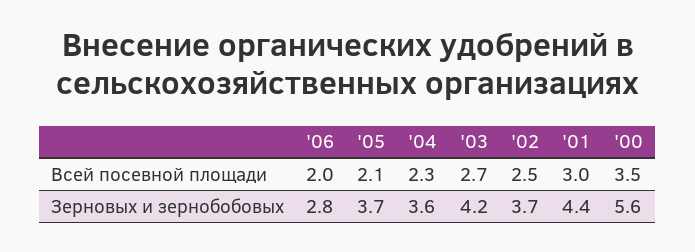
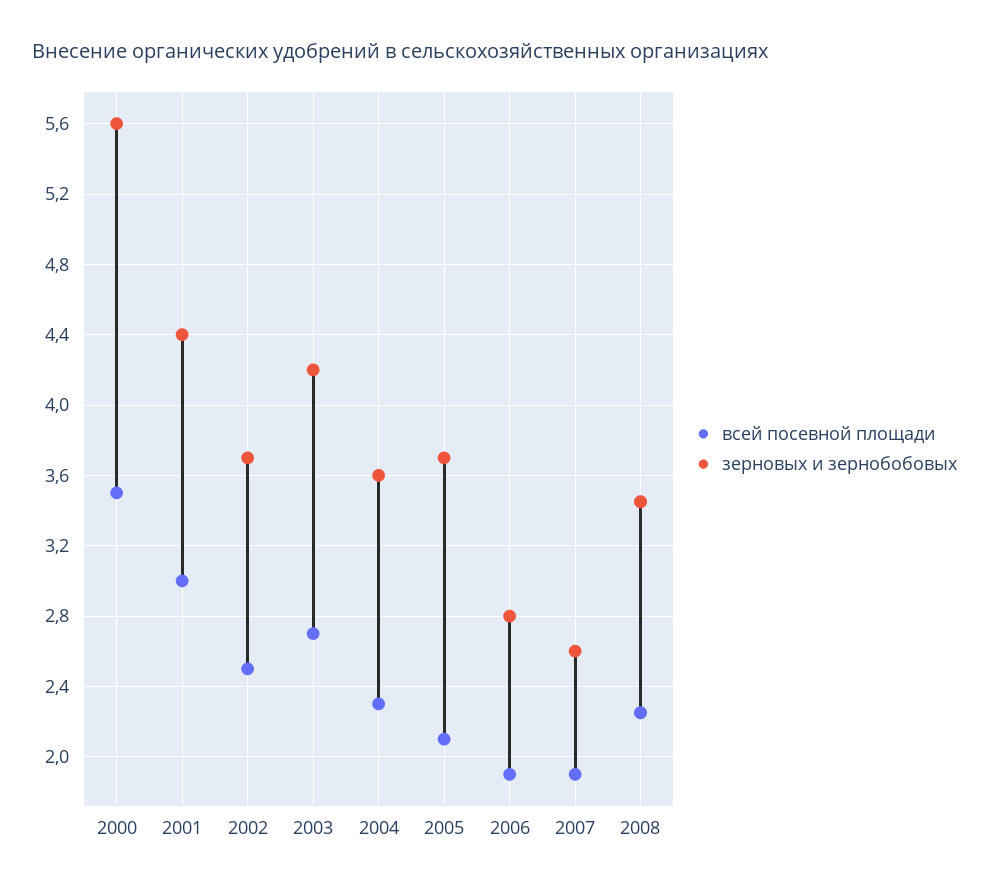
Всей посевной площади, '06: 2 -> 1.9
Всей посевной площади, 2007: none -> 1.9
Зерновых и зернобобовых, 2007: none -> 2.6
Всей посевной площади, 2008: none -> 2.25
Зерновых и зернобобовых, 2008: none -> 3.45

